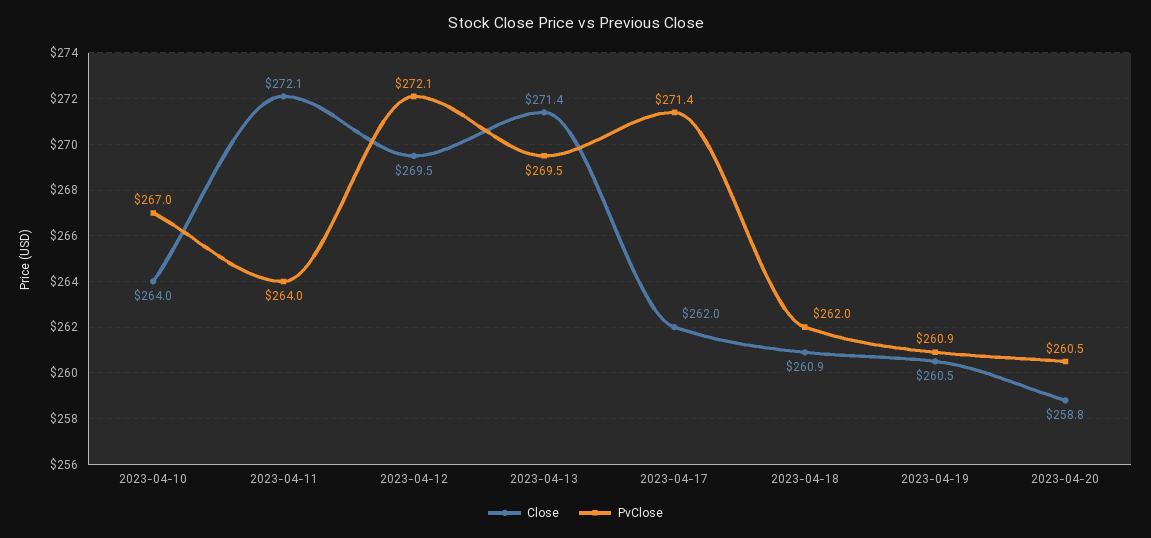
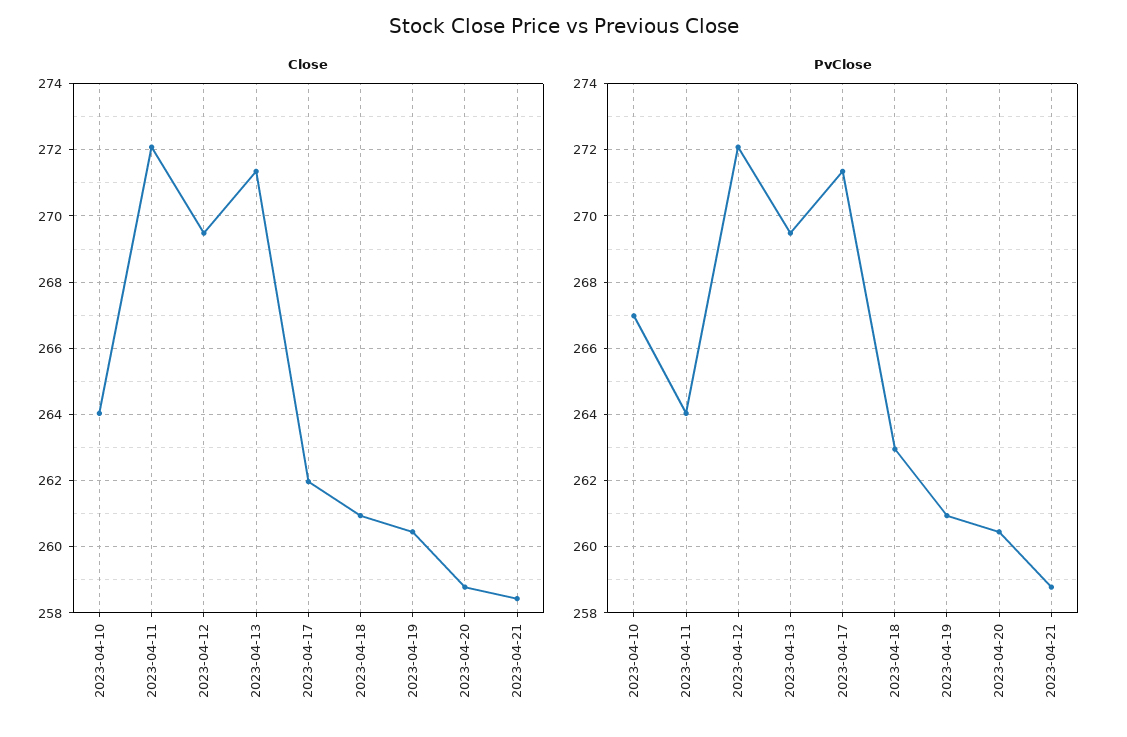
PvClose, 2023-04-18: 262 -> 263
Close, 2023-04-21: none -> 258.4
PvClose, 2023-04-21: none -> 258.8

